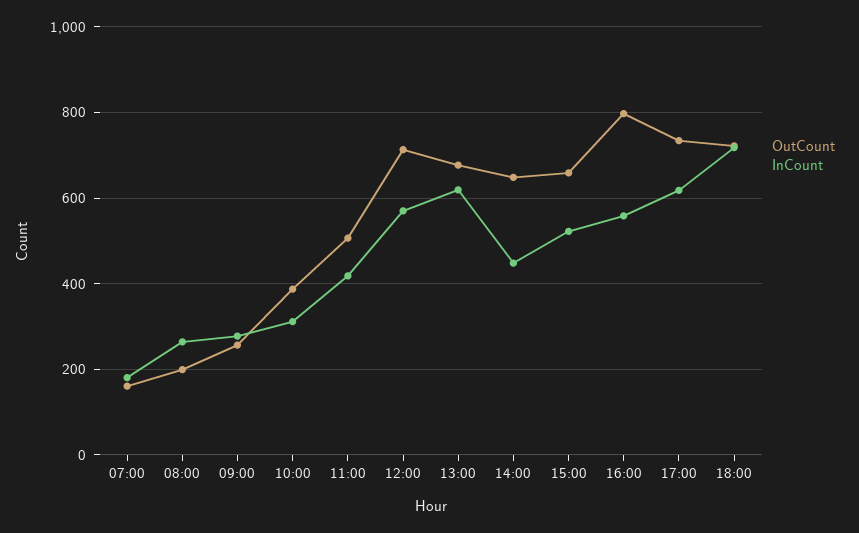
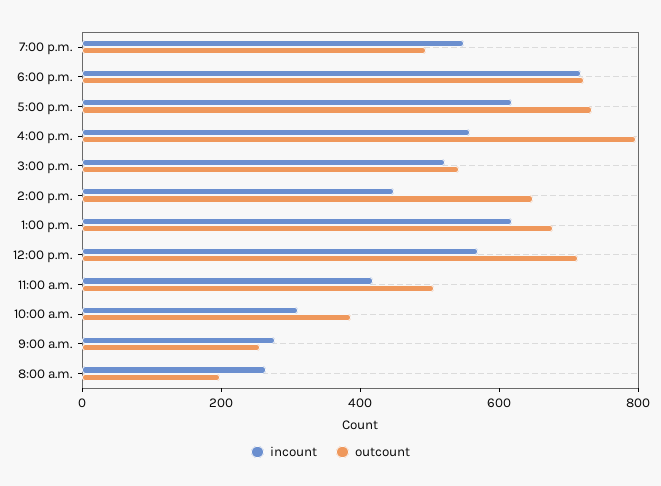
OutCount, 07:00: 160 -> none
InCount, 07:00: 180 -> none
OutCount, 15:00: 660 -> 550
InCount, 7:00 p.m.: none -> 550
OutCount, 7:00 p.m.: none -> 500

